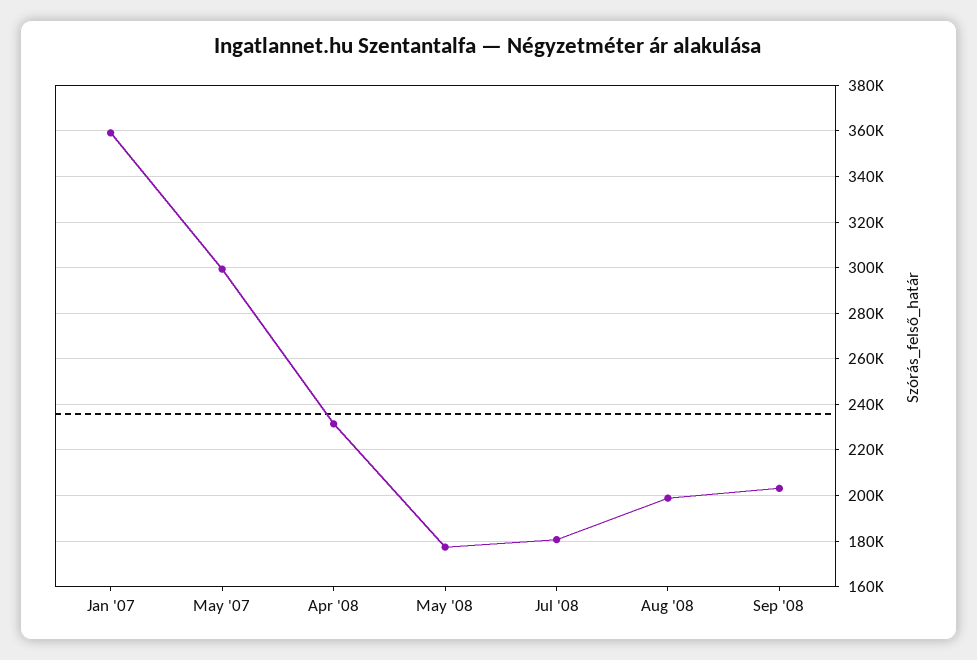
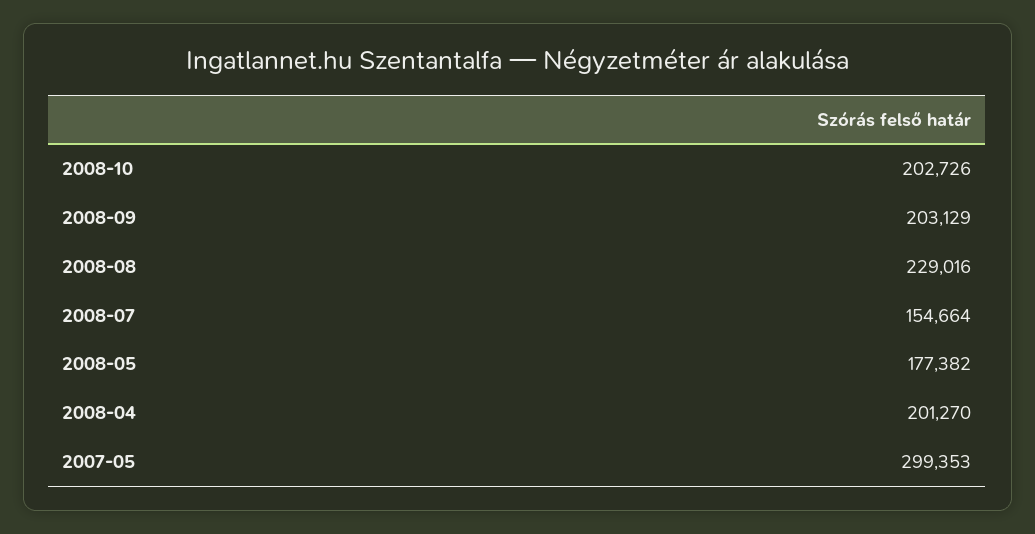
Jan '07: 360000 -> none
Apr '08: 230000 -> 201270
Jul '08: 180000 -> 154664
Aug '08: 200000 -> 229016
2008-10: none -> 202726

